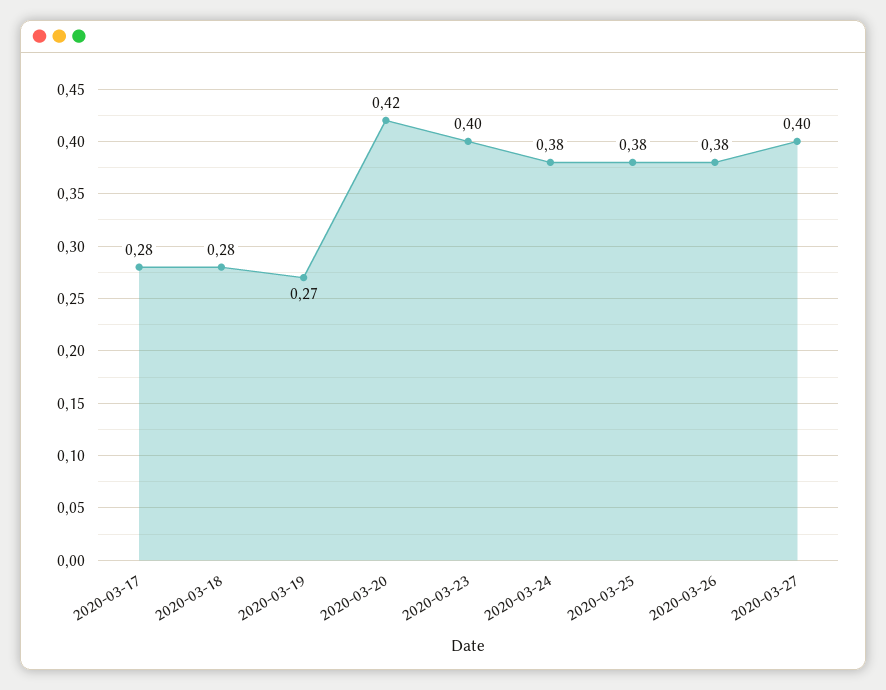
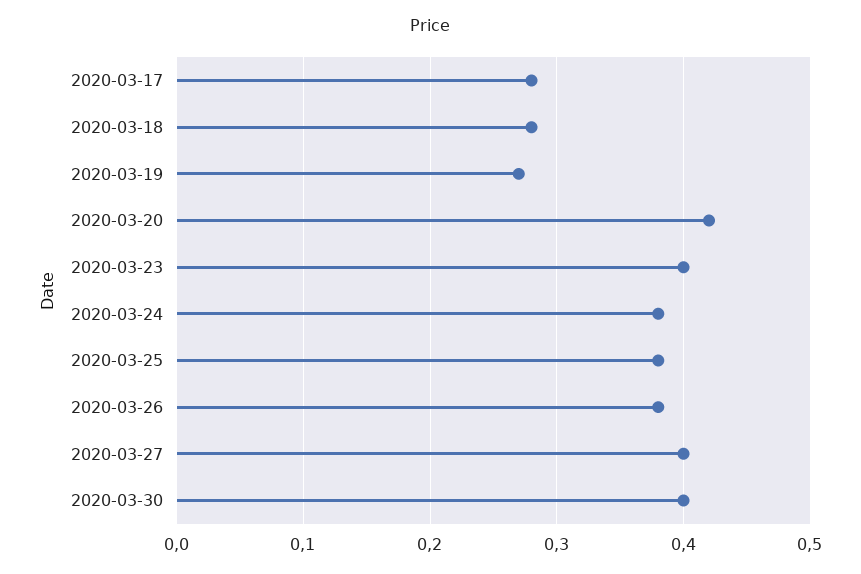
2020-03-30: none -> 0.4

